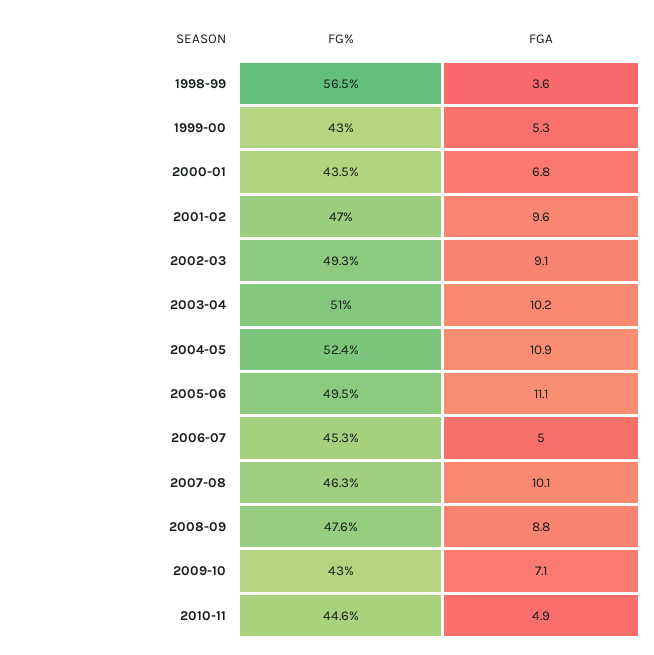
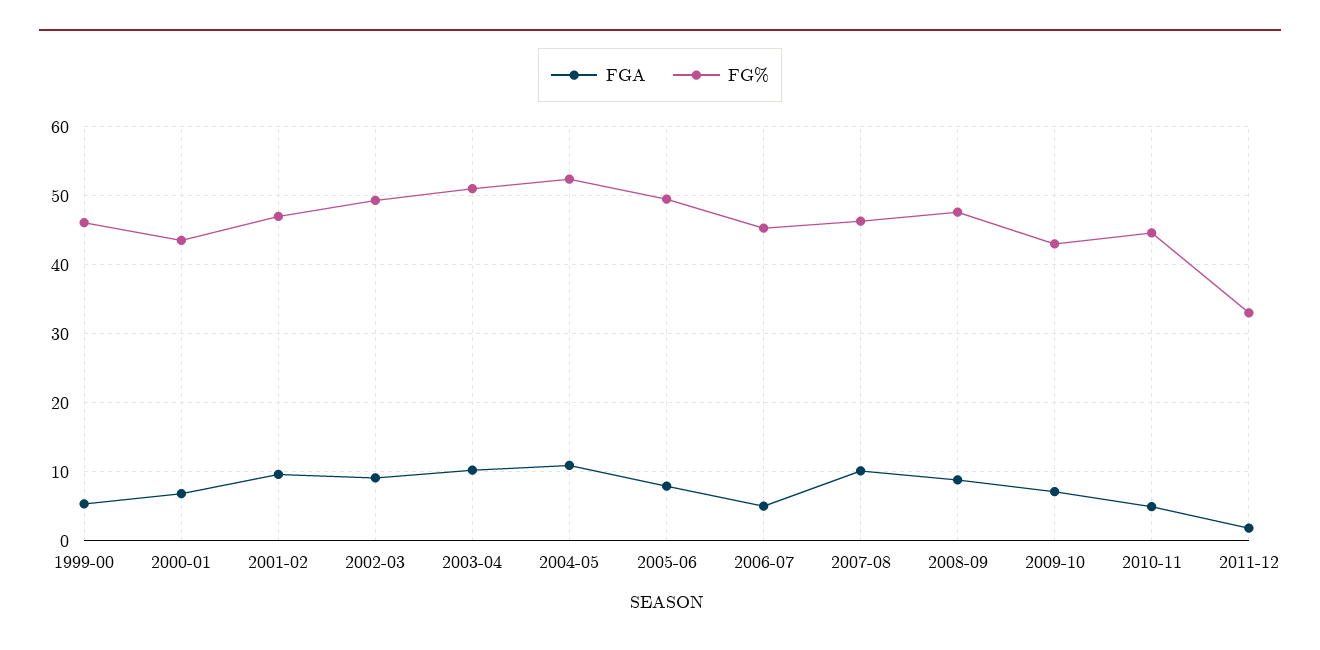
FG%, 1998-99: 56.5 -> none
FGA, 1998-99: 3.6 -> none
FG%, 1999-00: 43 -> 46
FGA, 2005-06: 11.1 -> 8
FGA, 2011-12: none -> 2
FG%, 2011-12: none -> 33

